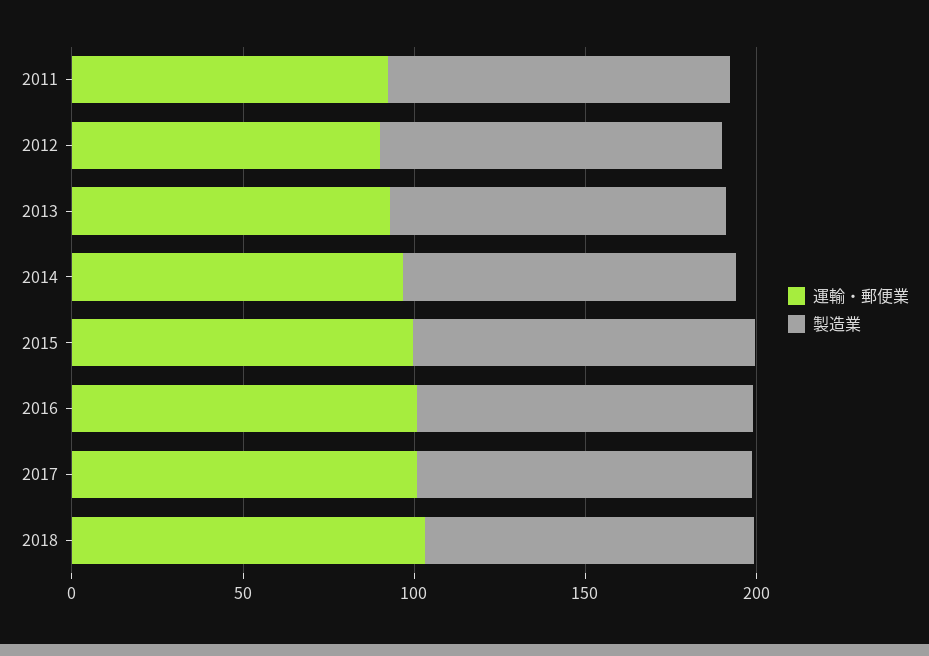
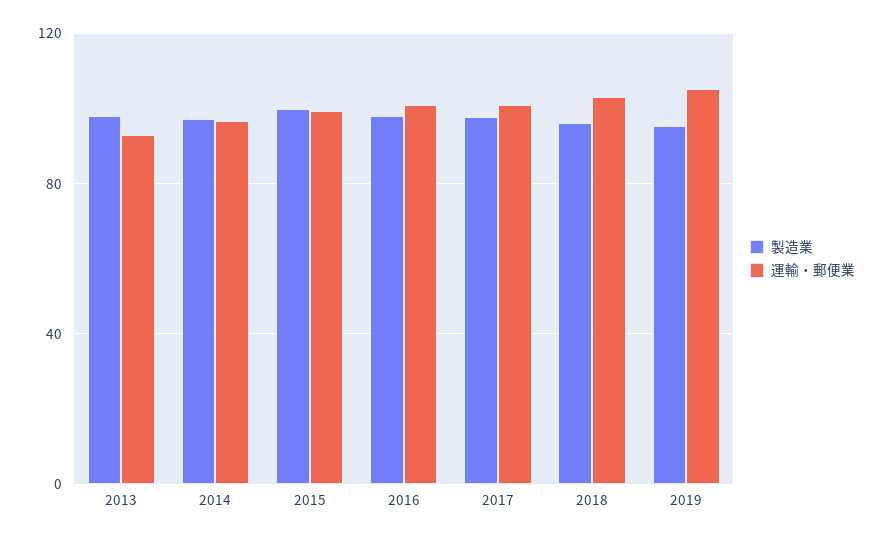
運輸・郵便業, 2011: 90 -> none
製造業, 2011: 100 -> none
運輸・郵便業, 2012: 90 -> none
製造業, 2012: 100 -> none
製造業, 2019: none -> 95
運輸・郵便業, 2019: none -> 105

